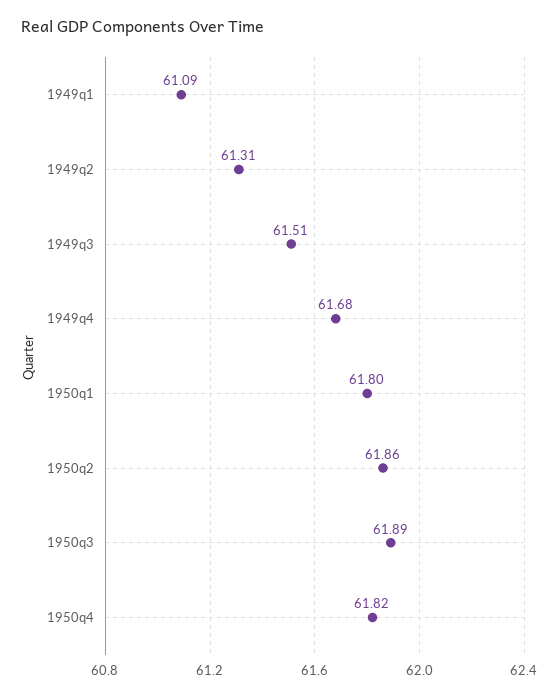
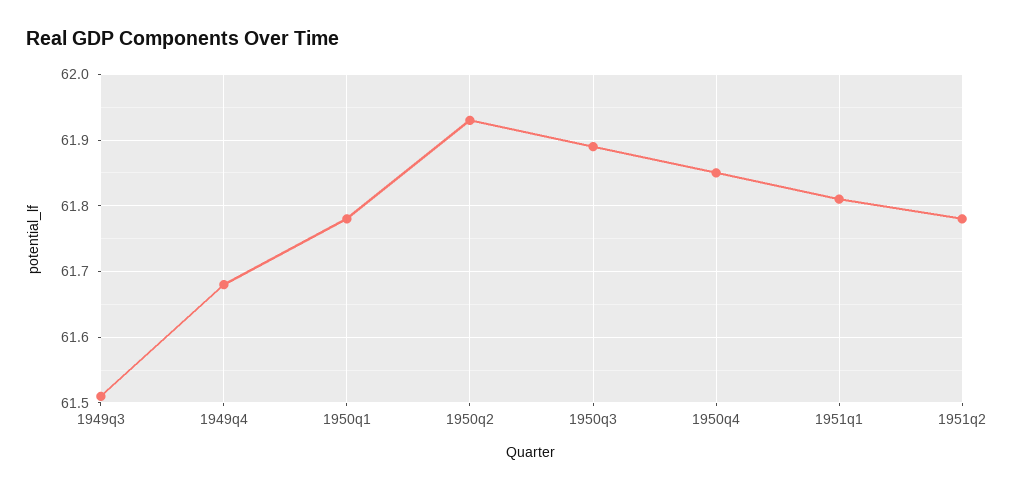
1949q1: 61.09 -> none
1949q2: 61.31 -> none
1950q1: 61.8 -> 61.78
1950q2: 61.86 -> 61.93
1950q4: 61.82 -> 61.85
1951q1: none -> 61.81
1951q2: none -> 61.78

